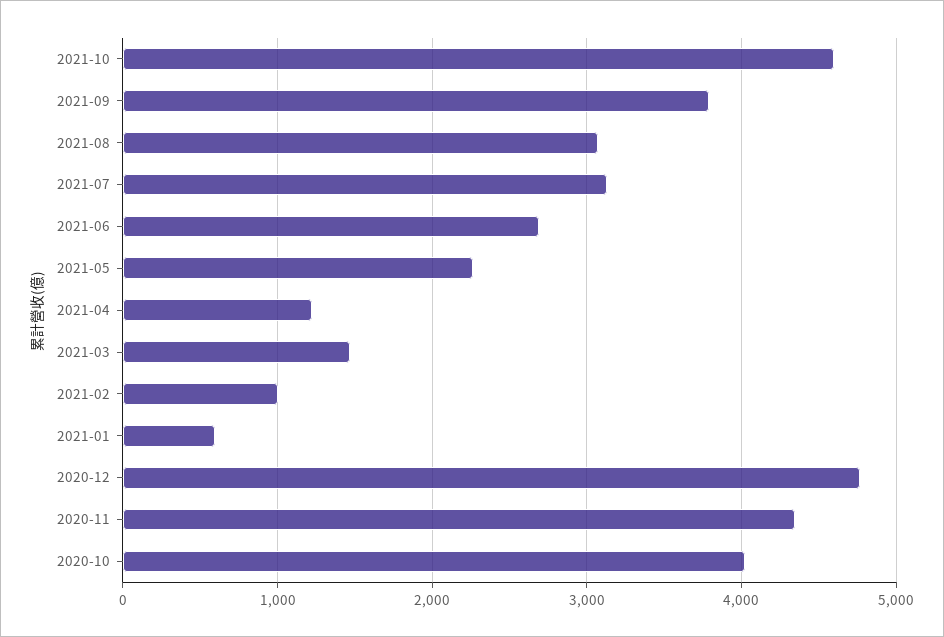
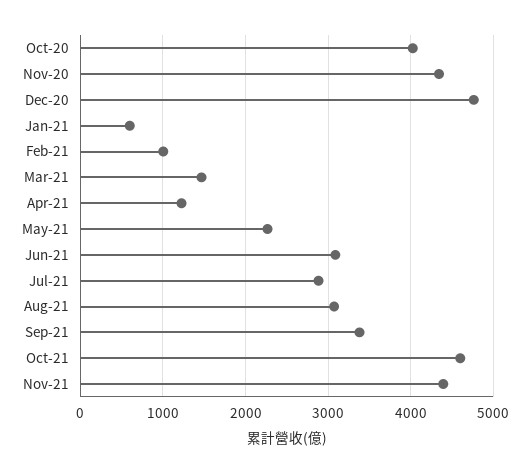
2021-09: 3800 -> 3400
2021-07: 3100 -> 2900
2021-06: 2700 -> 3100
Nov-21: none -> 4400

